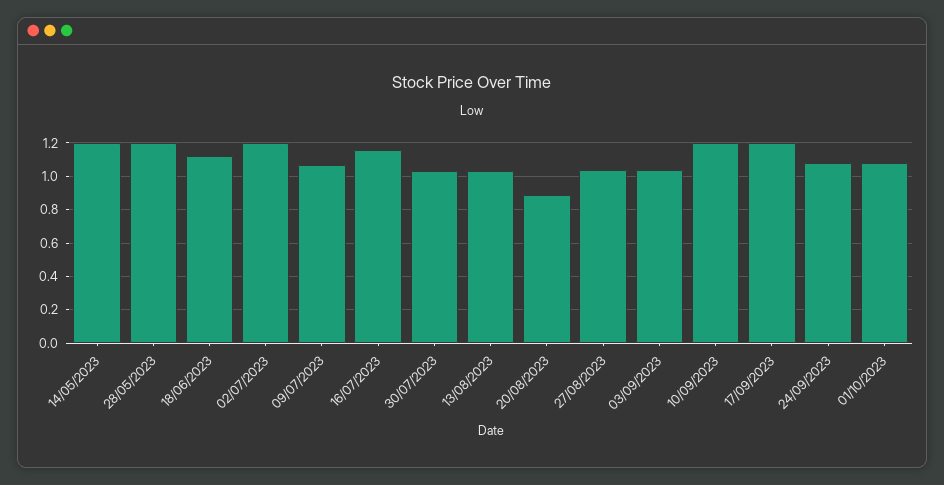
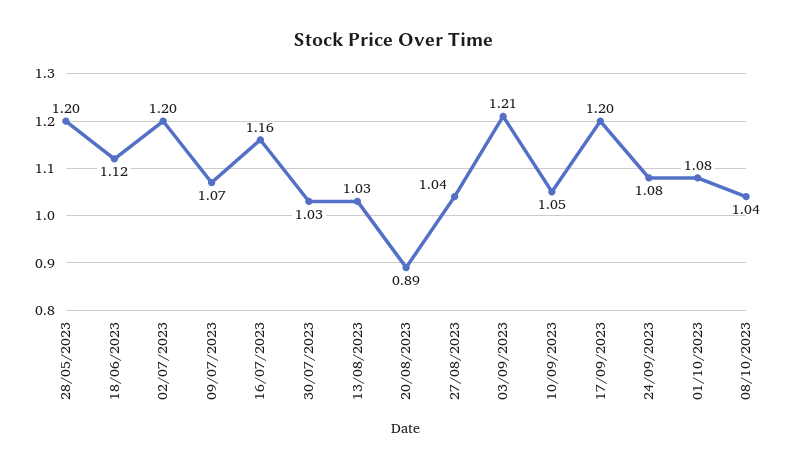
14/05/2023: 1.2 -> none
03/09/2023: 1.05 -> 1.21
10/09/2023: 1.2 -> 1.05
08/10/2023: none -> 1.04

